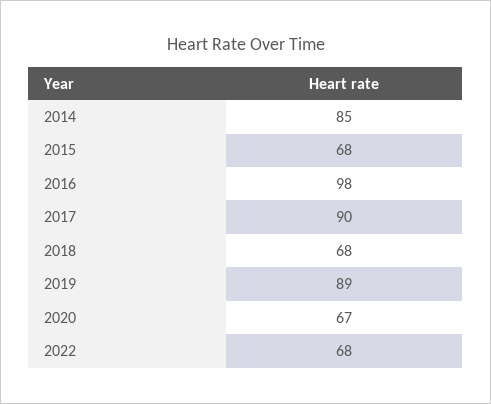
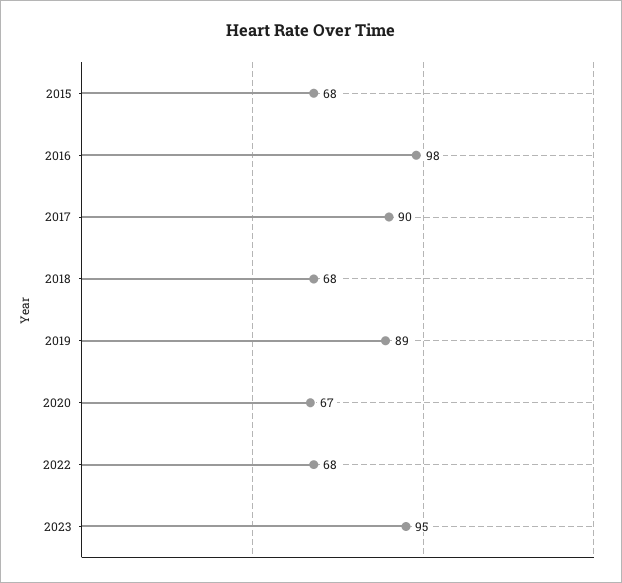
2014: 85 -> none
2023: none -> 95

